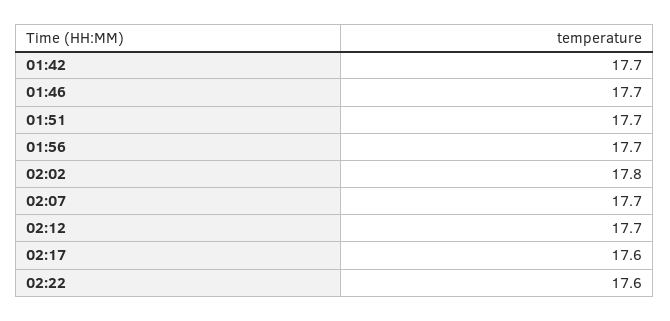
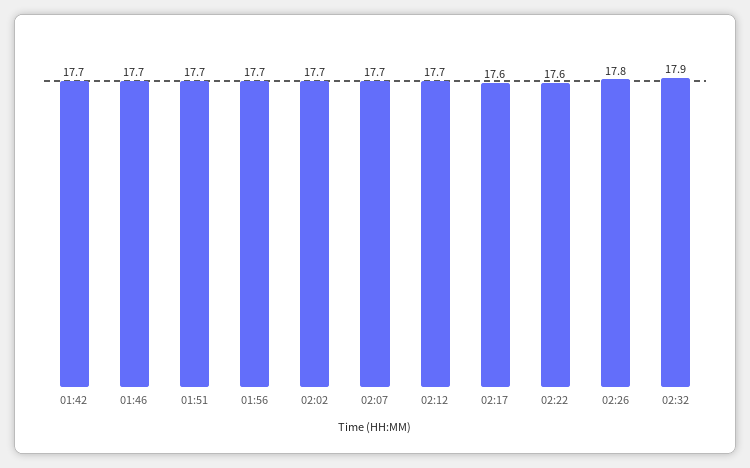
02:02: 17.8 -> 17.7
02:26: none -> 17.8
02:32: none -> 17.9

